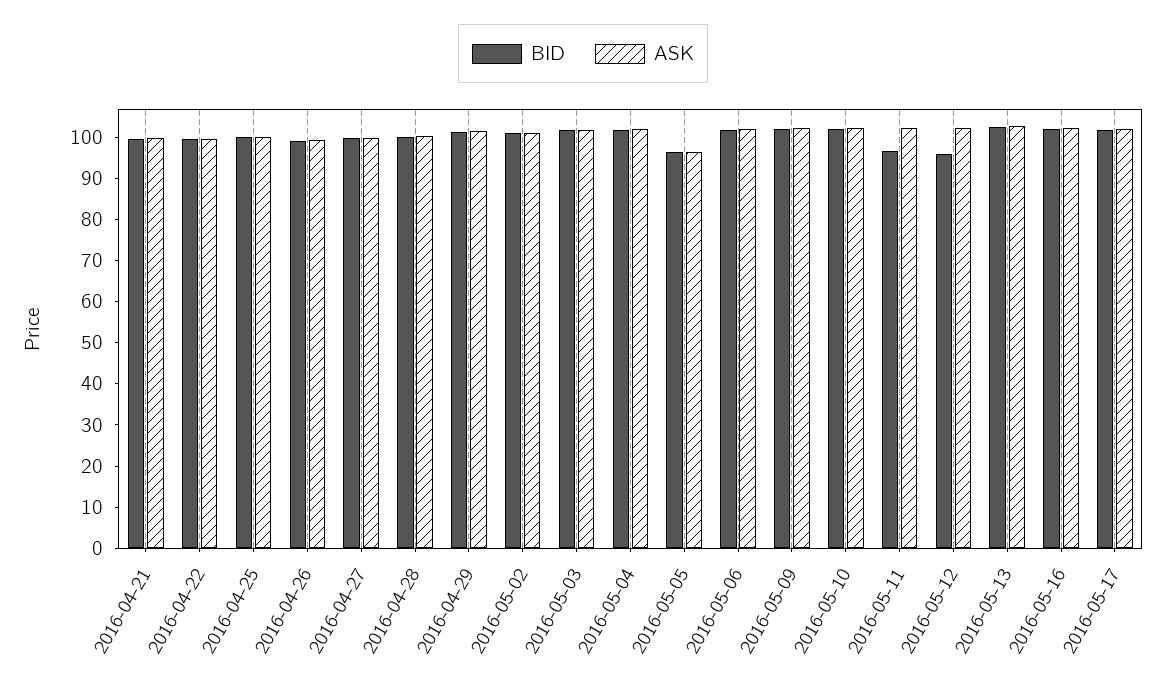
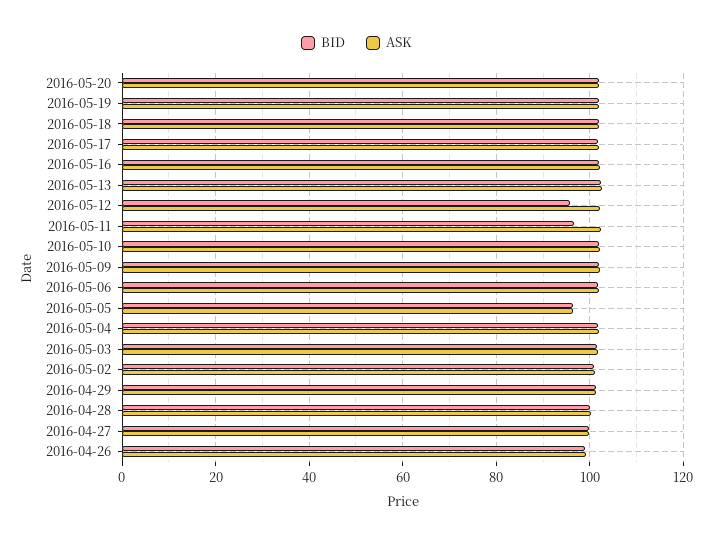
BID, 2016-04-21: 100 -> none
ASK, 2016-04-21: 100 -> none
BID, 2016-04-22: 100 -> none
ASK, 2016-04-22: 100 -> none
BID, 2016-04-25: 100 -> none
ASK, 2016-04-25: 100 -> none
BID, 2016-05-20: none -> 102
ASK, 2016-05-20: none -> 102
BID, 2016-05-19: none -> 102
ASK, 2016-05-19: none -> 102
BID, 2016-05-18: none -> 102
ASK, 2016-05-18: none -> 102

